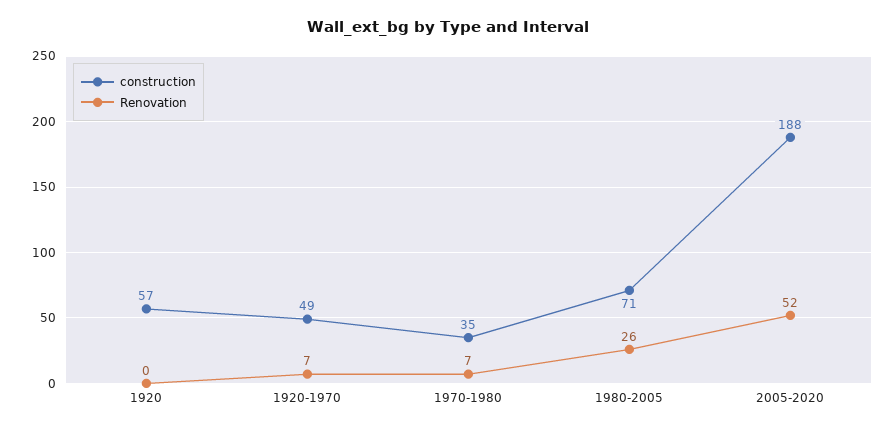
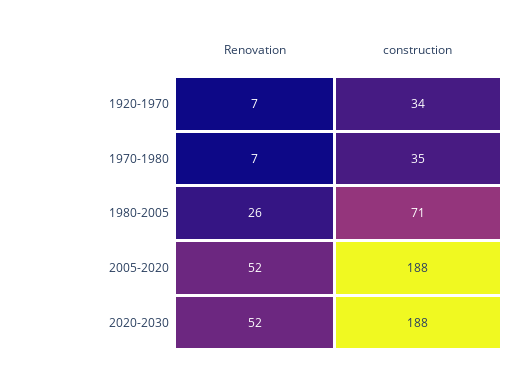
construction, 1920: 57 -> none
Renovation, 1920: 0 -> none
construction, 1920-1970: 49 -> 34
Renovation, 2020-2030: none -> 52
construction, 2020-2030: none -> 188

